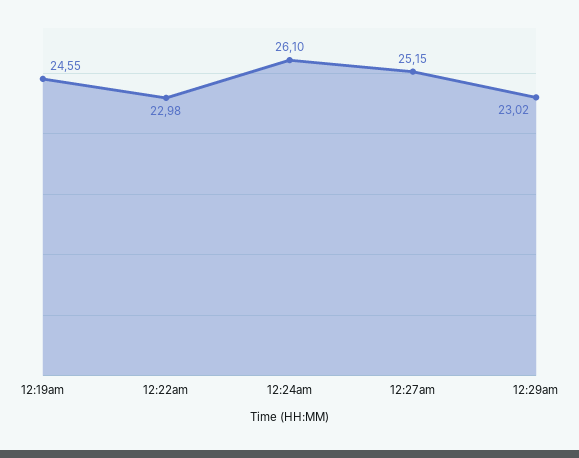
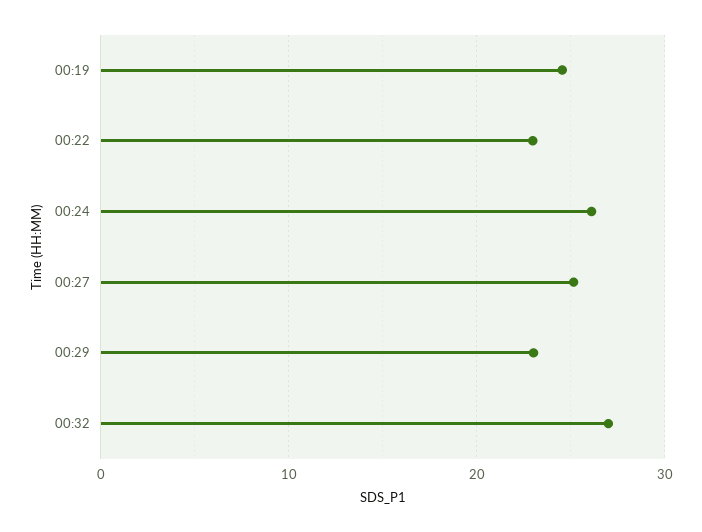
00:32: none -> 27

